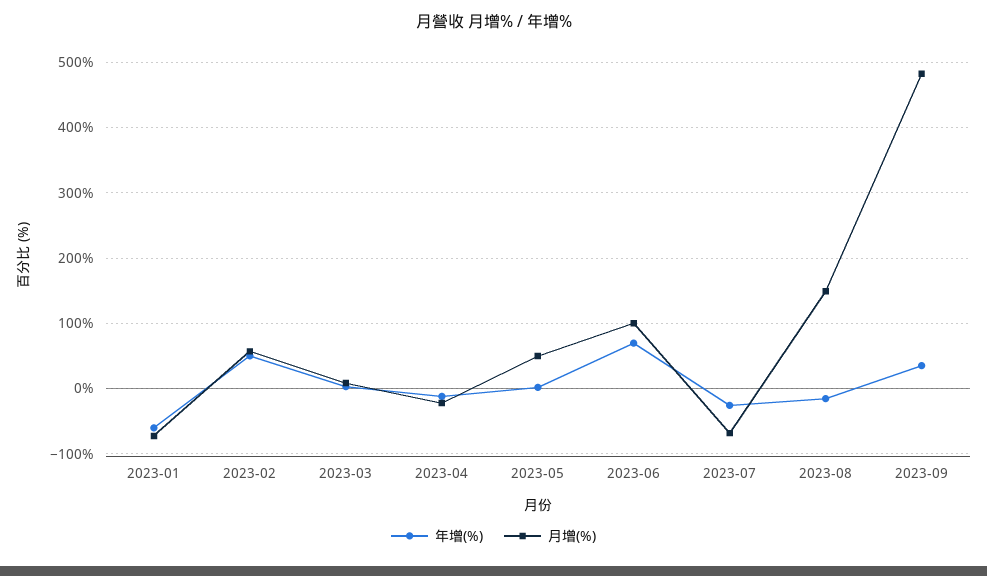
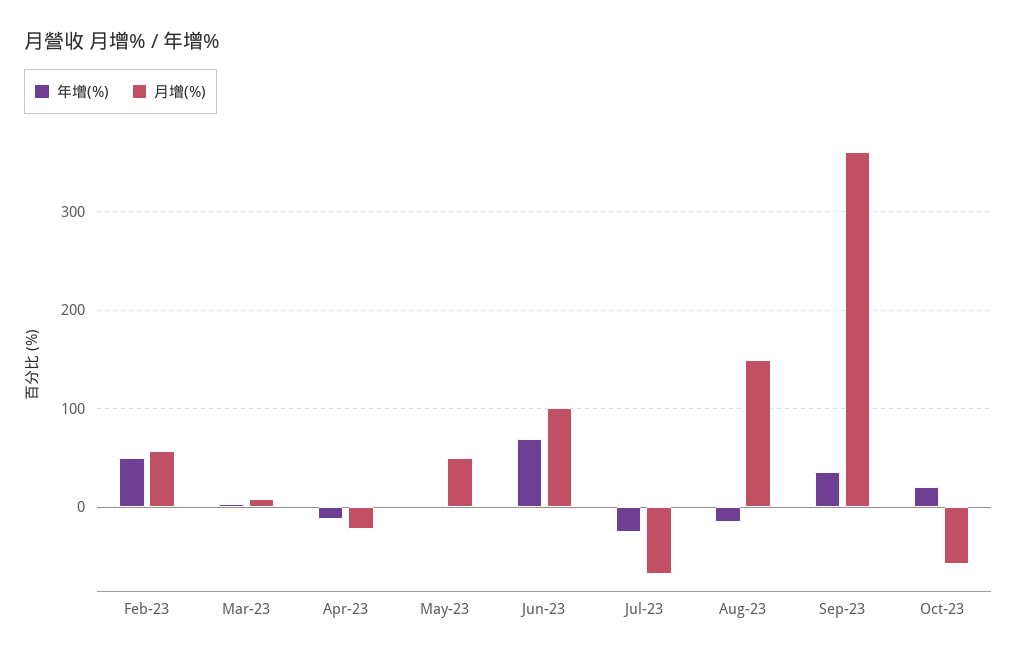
年增(%), 2023-01: -60 -> none
月增(%), 2023-01: -70 -> none
月增(%), 2023-09: 480 -> 360
年增(%), Oct-23: none -> 20
月增(%), Oct-23: none -> -60

